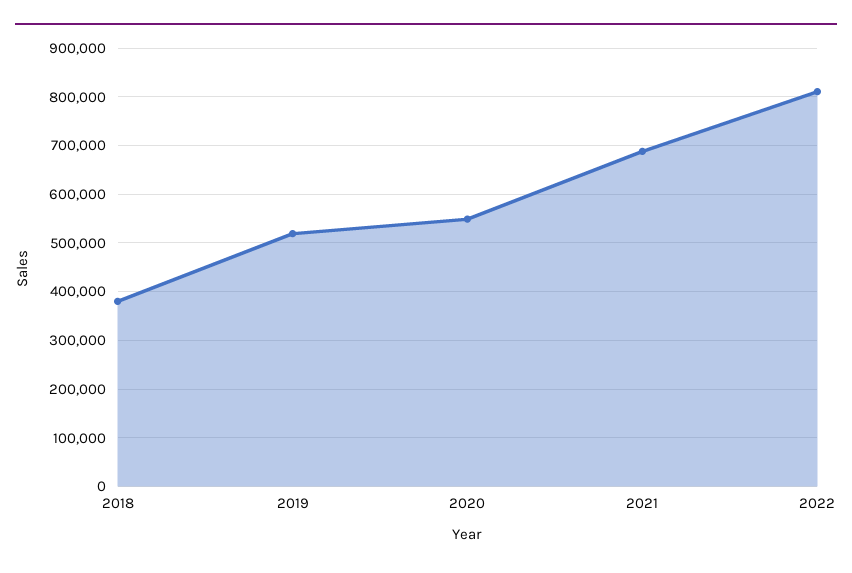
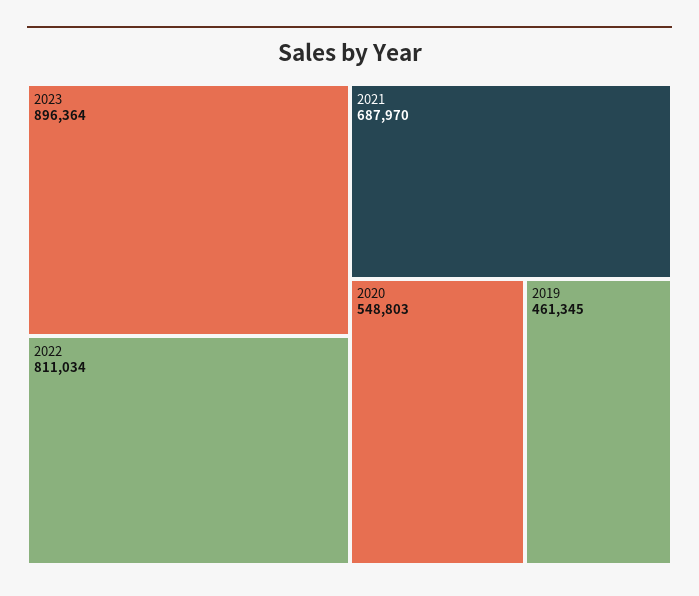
2018: 380000 -> none
2019: 520000 -> 461345
2023: none -> 896364

